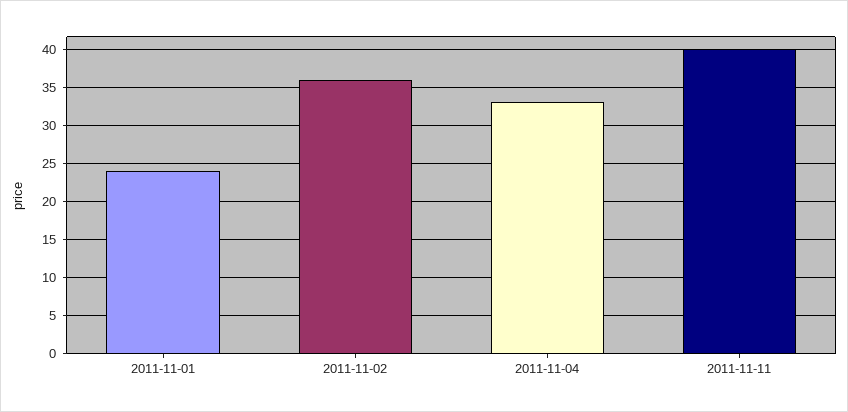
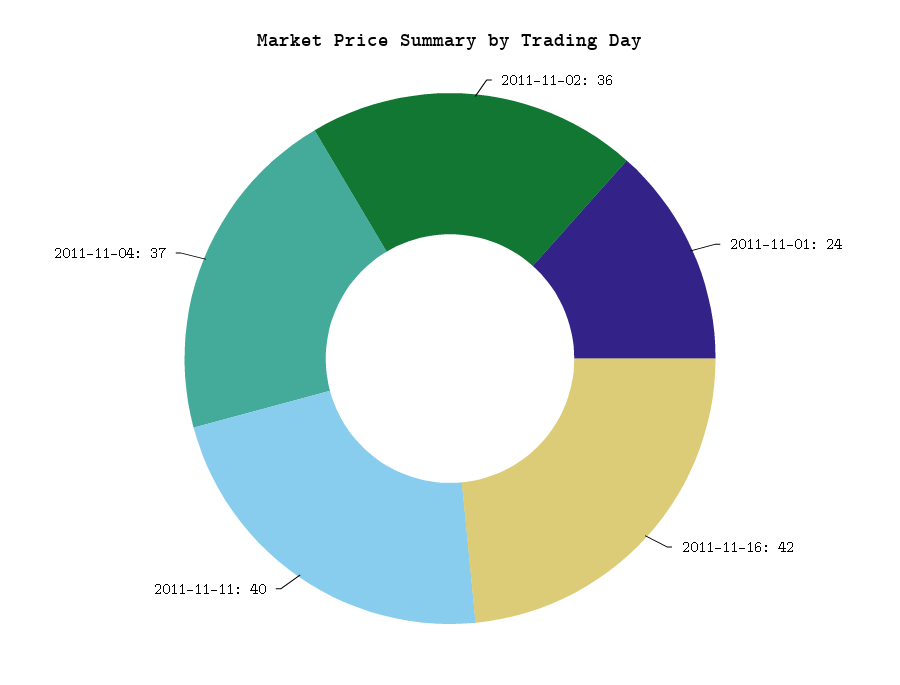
2011-11-04: 33 -> 37
2011-11-16: none -> 42

